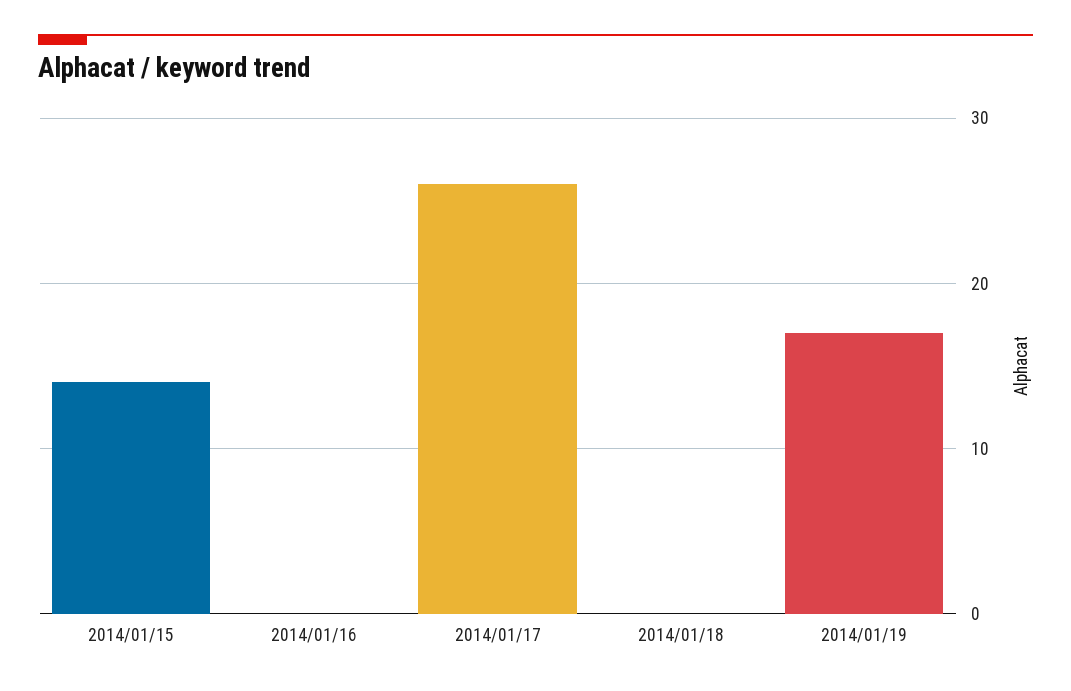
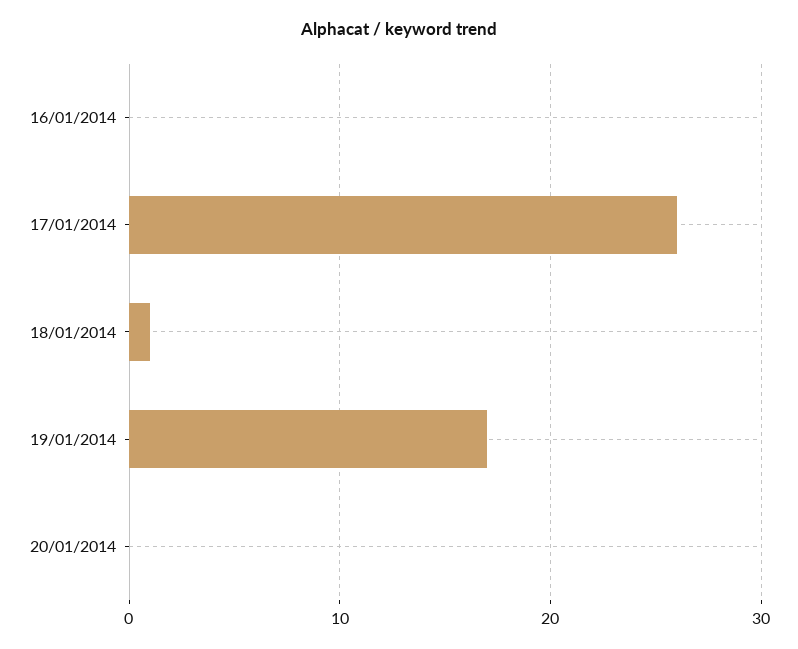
2014/01/15: 14 -> none
2014/01/18: 0 -> 1
20/01/2014: none -> 0

